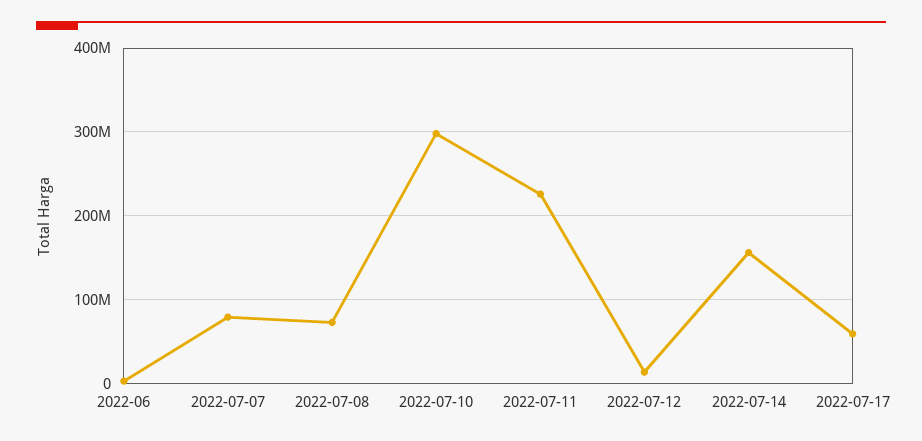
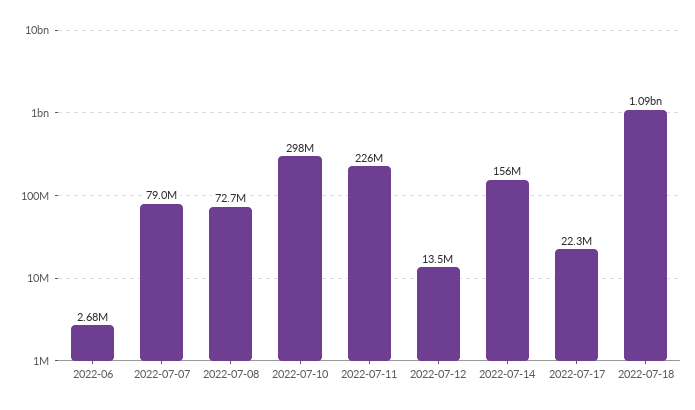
2022-07-17: 60000000 -> 22300000
2022-07-18: none -> 1090000000

